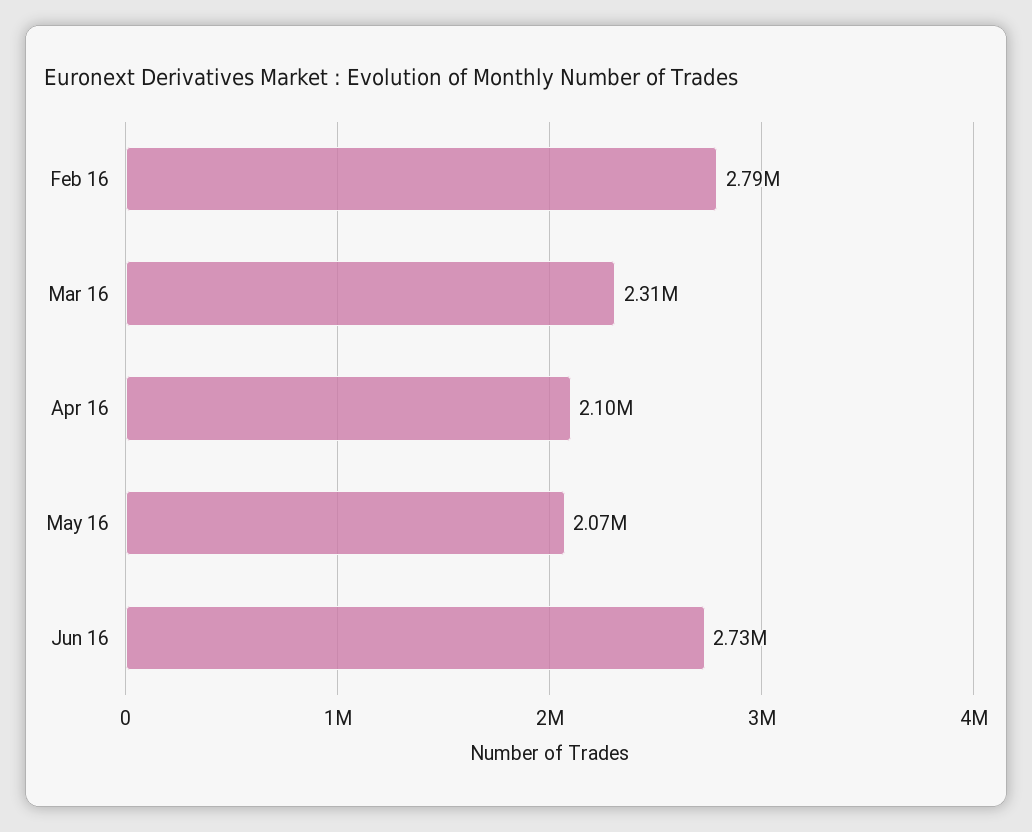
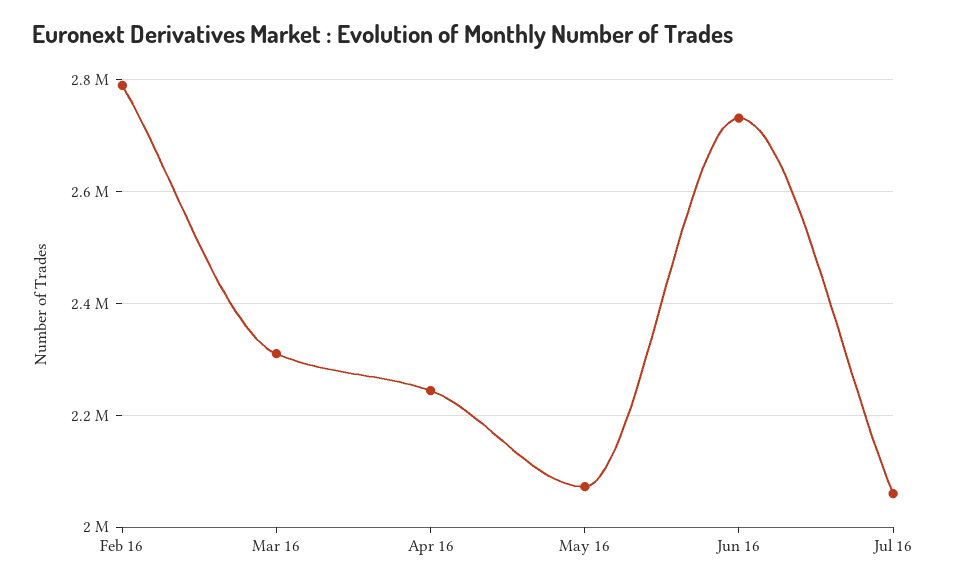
Apr 16: 2100000 -> 2240000
Jul 16: none -> 2060000

